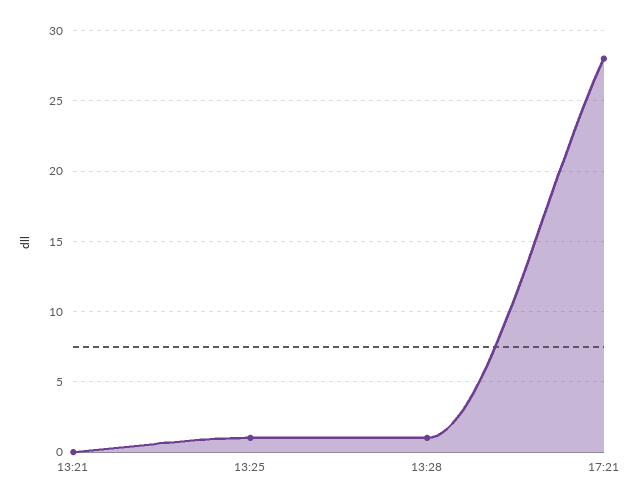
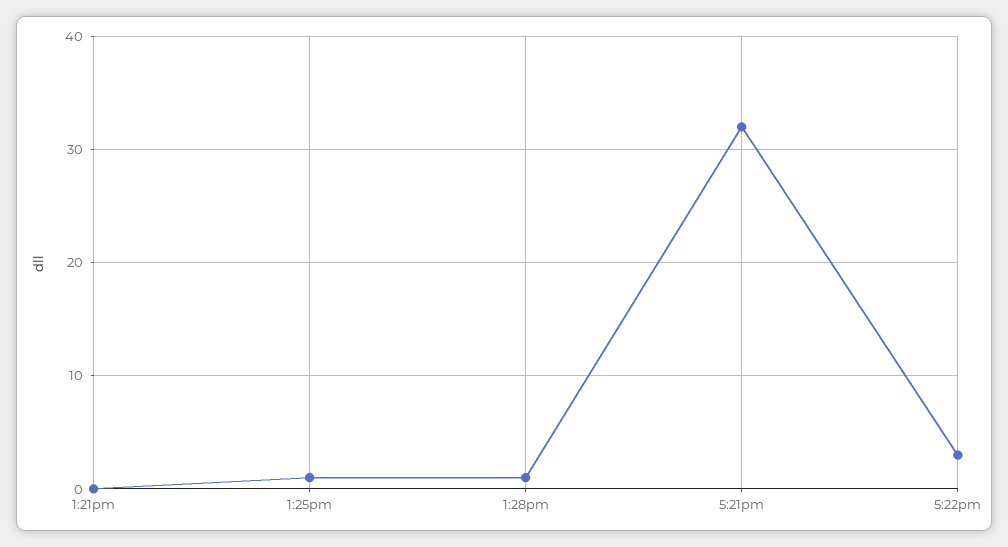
17:21: 28 -> 32
5:22pm: none -> 3

